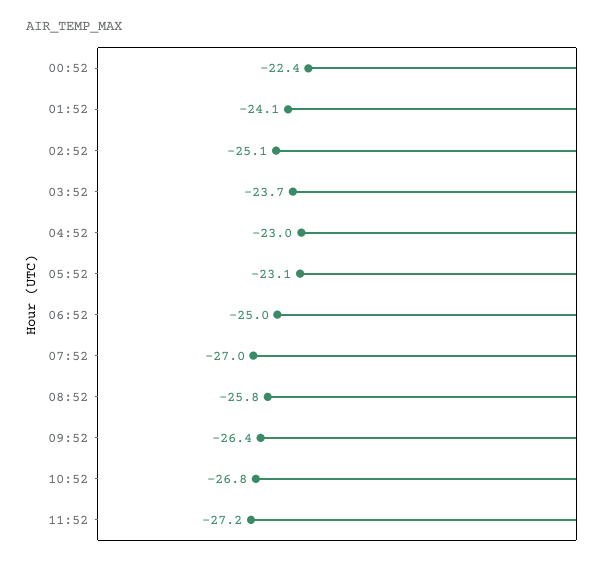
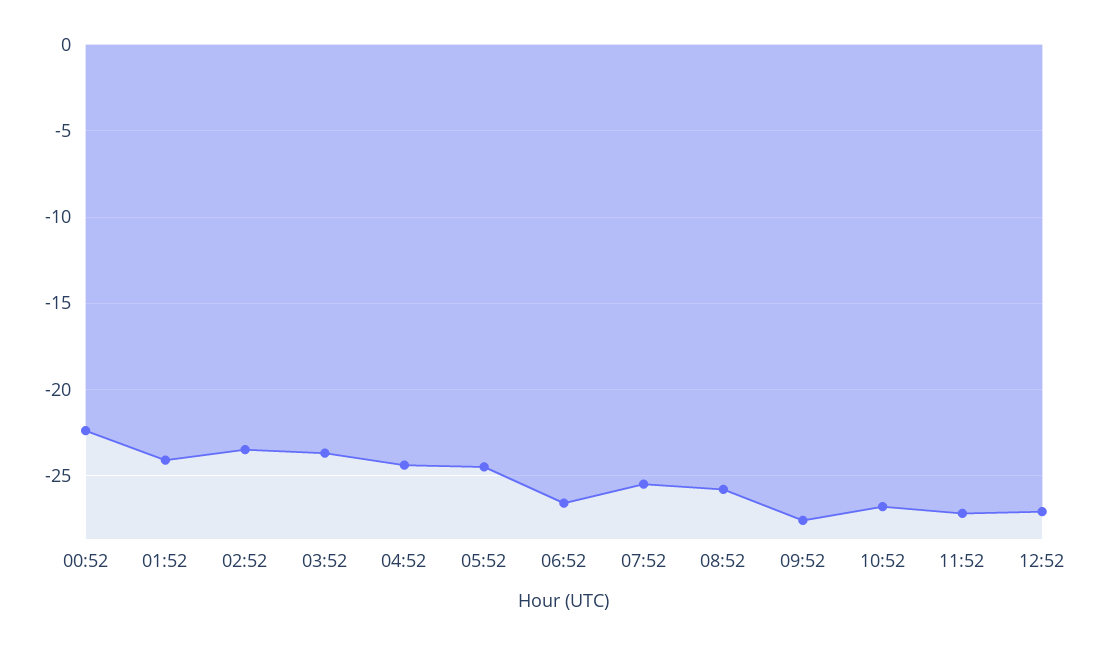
02:52: -25.1 -> -23.5
04:52: -23 -> -24.5
05:52: -23.1 -> -24.5
06:52: -25 -> -26.5
07:52: -27 -> -25.5
09:52: -26.4 -> -27.5
12:52: none -> -27

